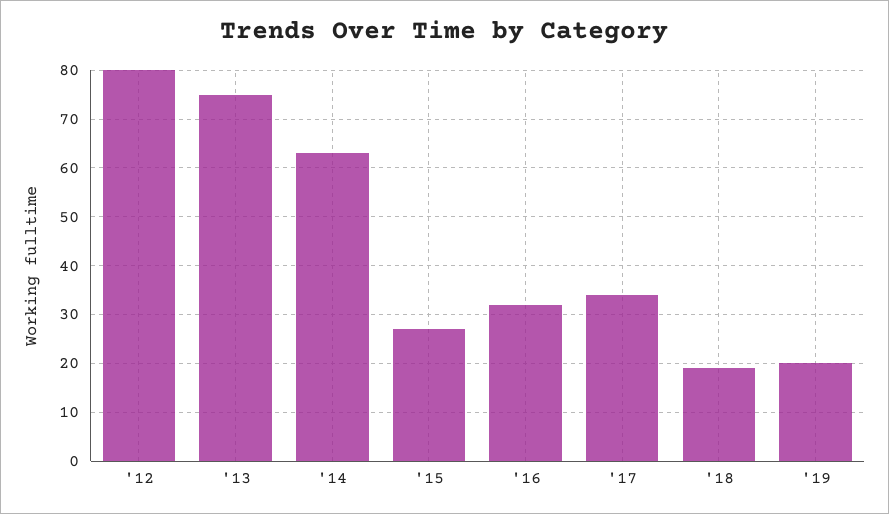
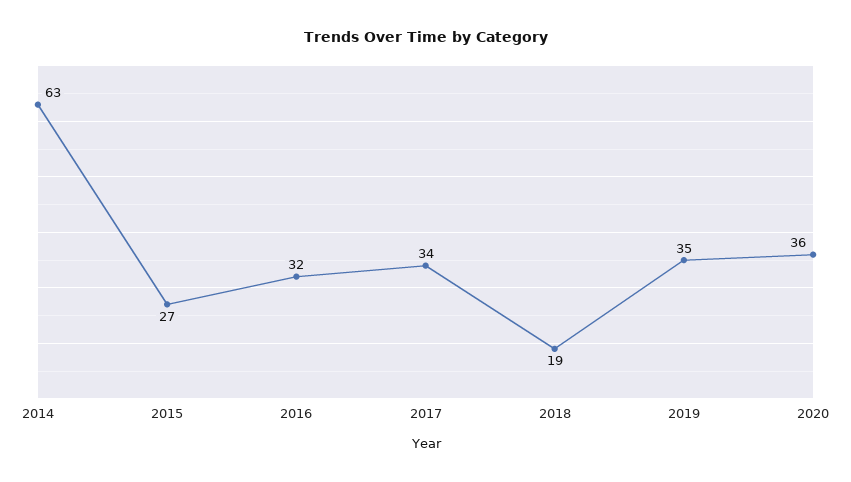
'12: 80 -> none
'13: 75 -> none
'19: 20 -> 35
2020: none -> 36

